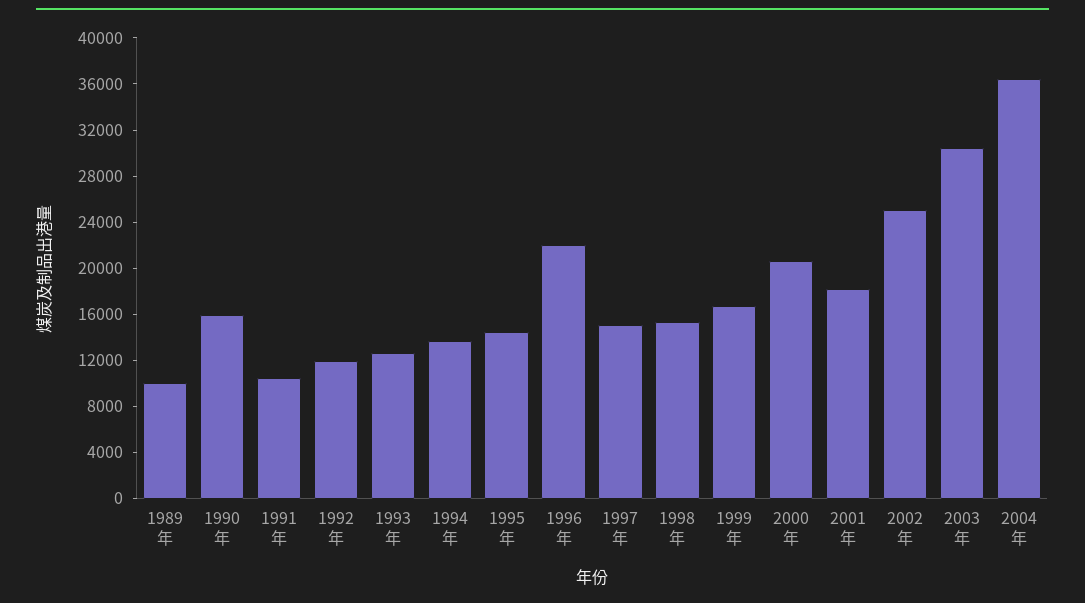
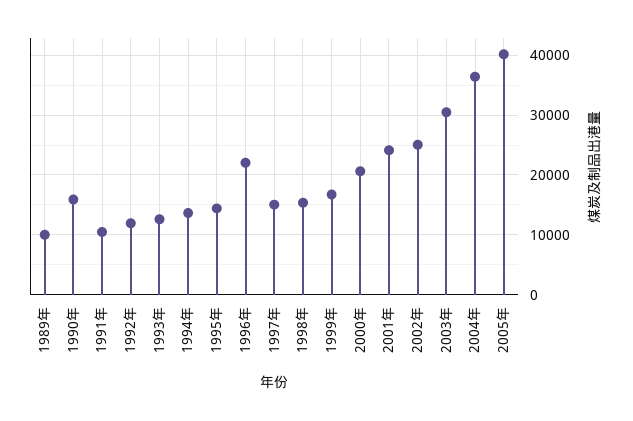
2001年: 18000 -> 24000
2005年: none -> 40000

